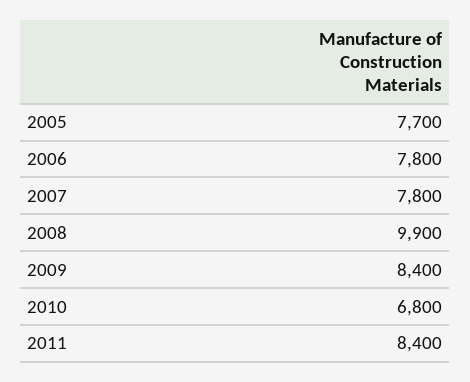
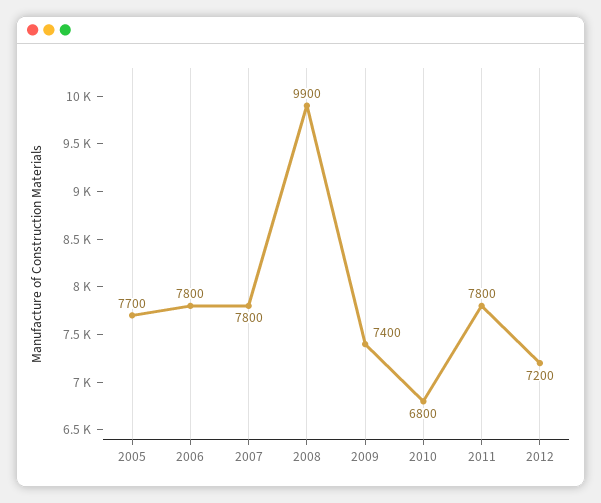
2009: 8400 -> 7400
2011: 8400 -> 7800
2012: none -> 7200

